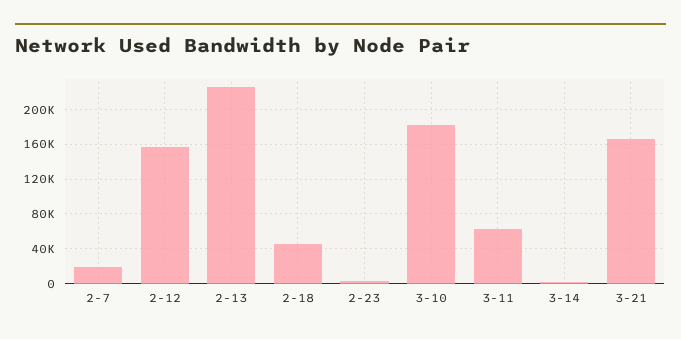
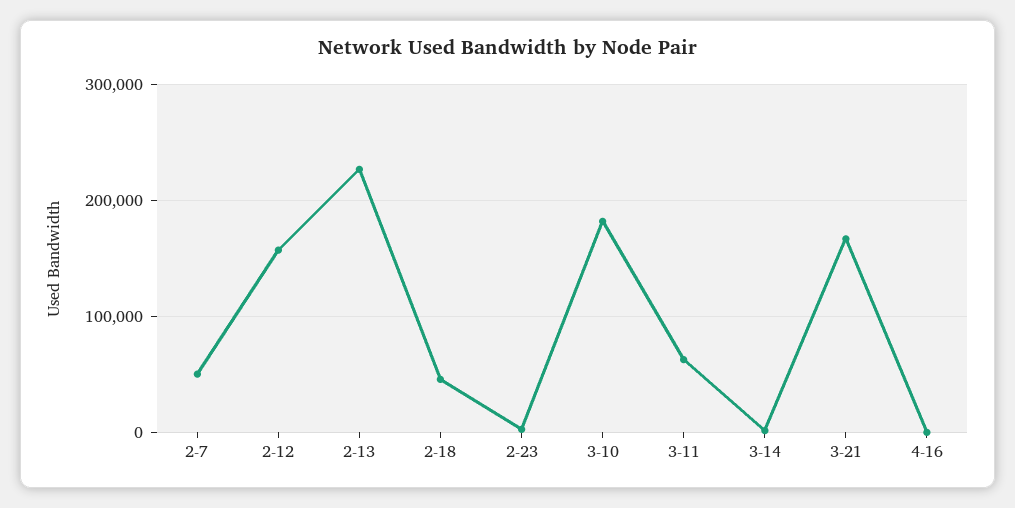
2-7: 20000 -> 50000
4-16: none -> 0

